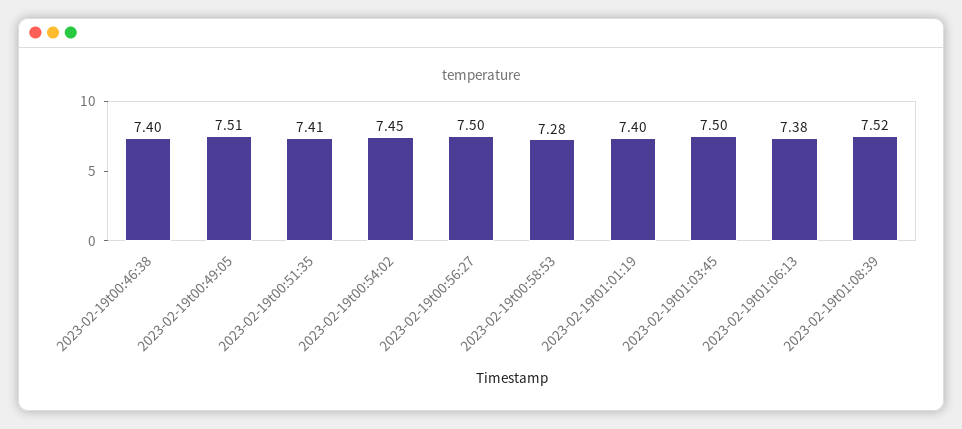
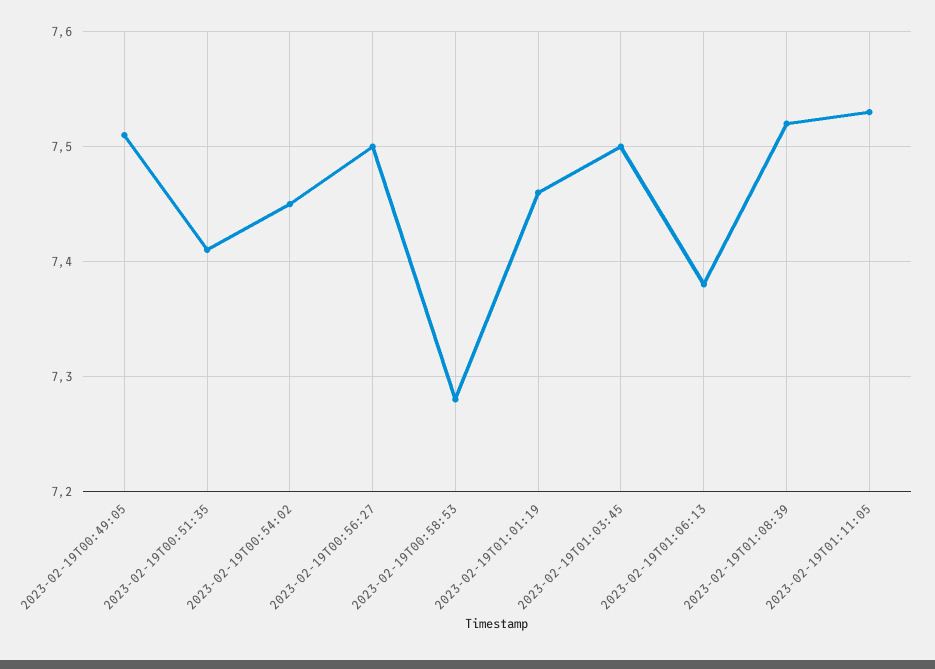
2023-02-19t00:46:38: 7.4 -> none
2023-02-19t01:01:19: 7.4 -> 7.46
2023-02-19T01:11:05: none -> 7.53

